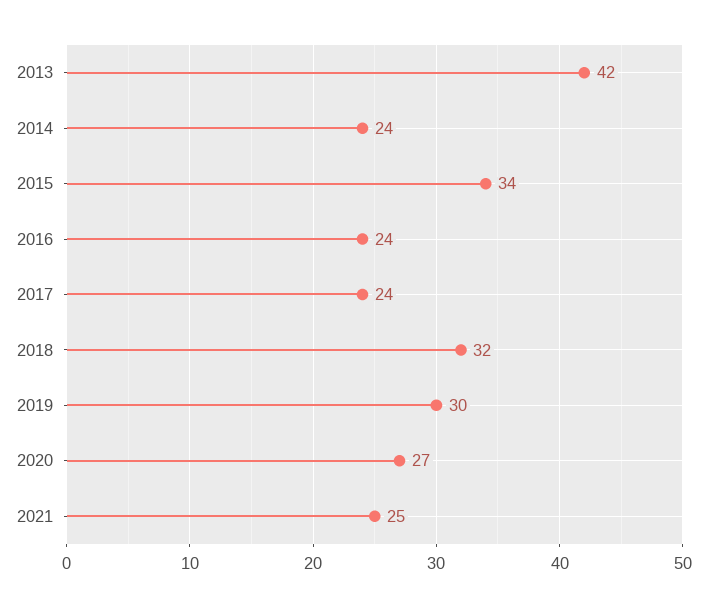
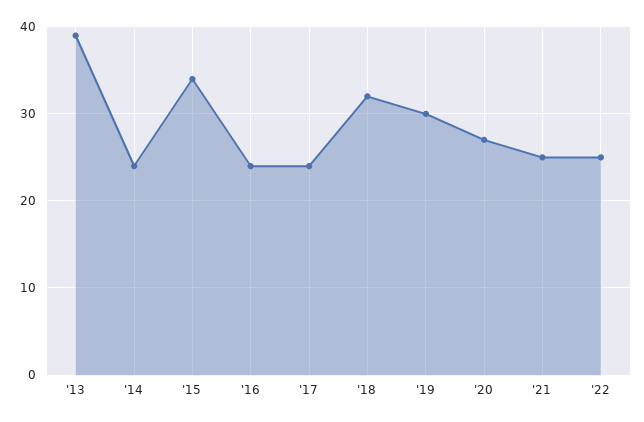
2013: 42 -> 39
'22: none -> 25

